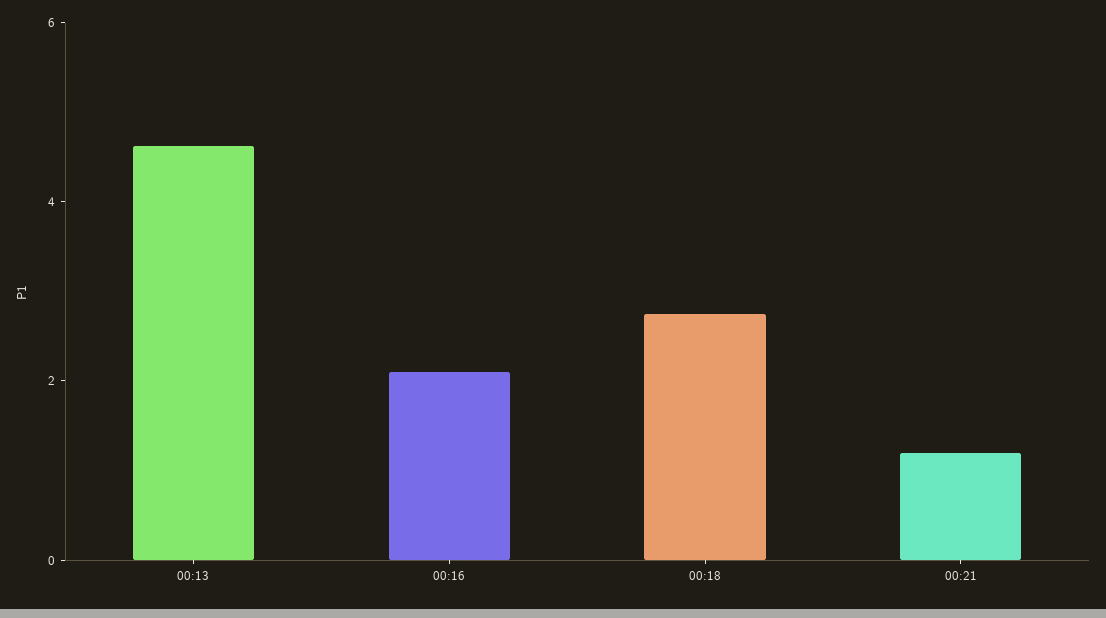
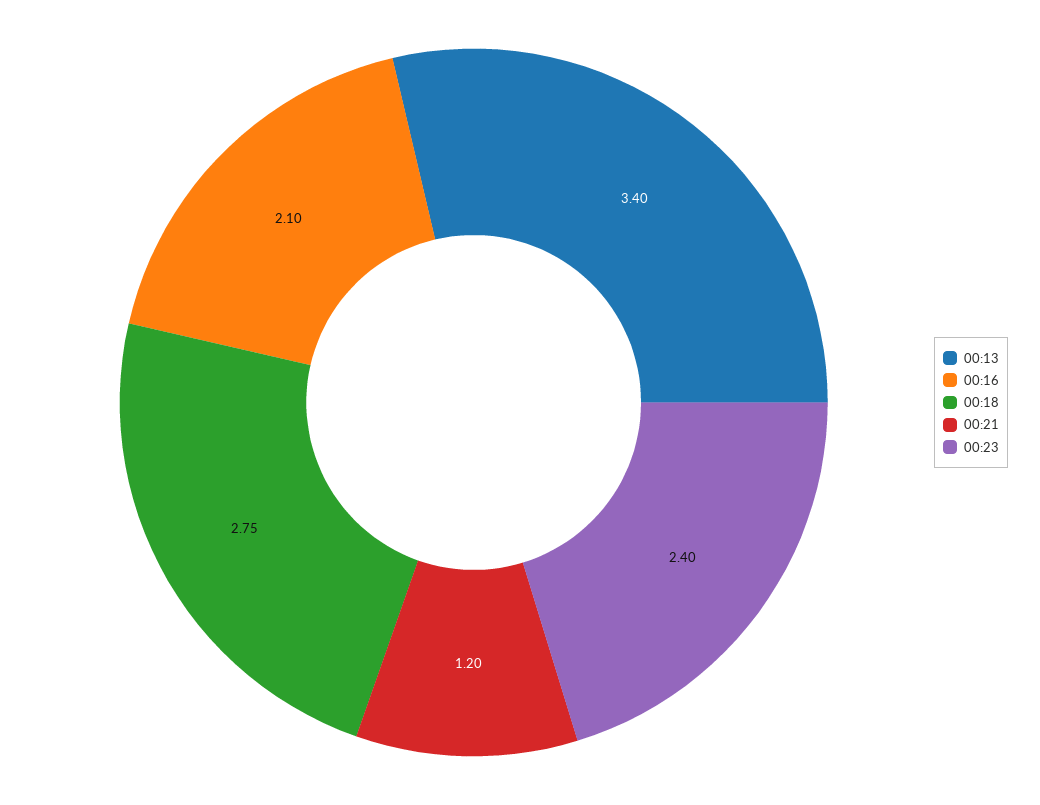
00:13: 4.5 -> 3.4
00:23: none -> 2.4

